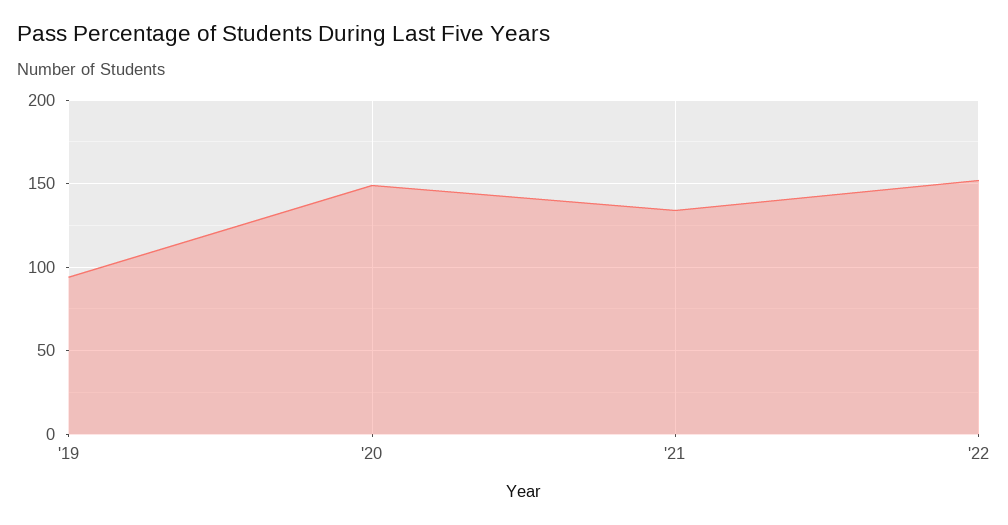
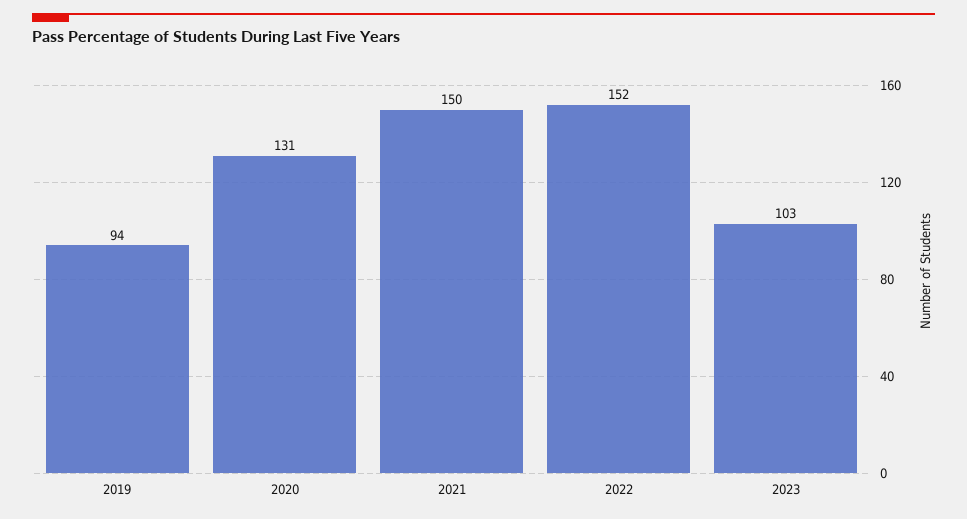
'20: 150 -> 131
'21: 135 -> 150
2023: none -> 103

